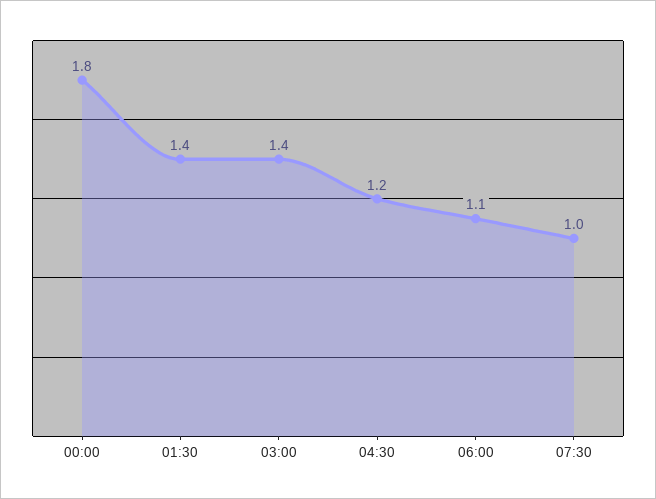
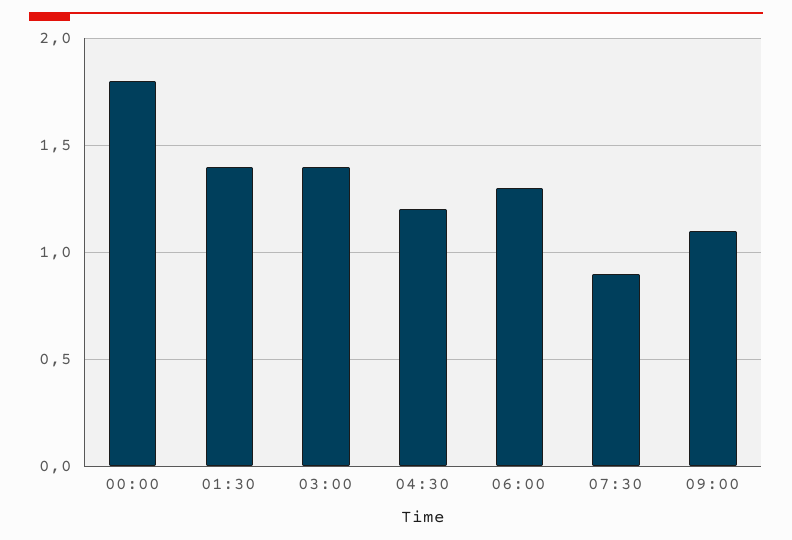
06:00: 1.1 -> 1.3
07:30: 1 -> 0.9
09:00: none -> 1.1

